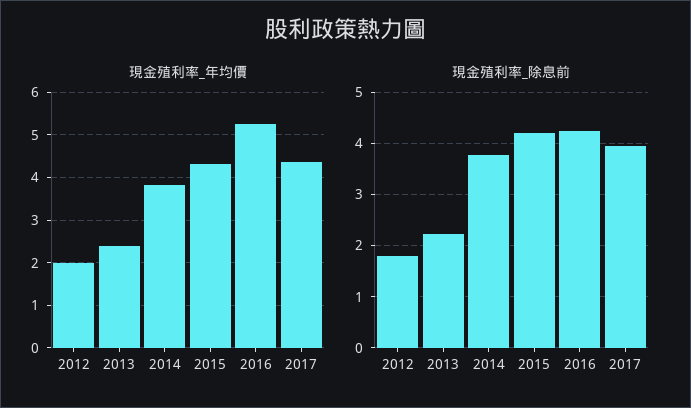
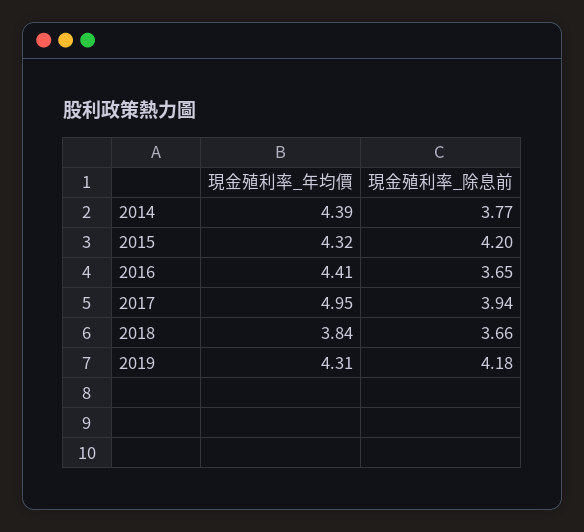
現金殖利率_年均價, 2012: 2 -> none
現金殖利率_年均價, 2013: 2.4 -> none
現金殖利率_年均價, 2014: 3.8 -> 4.39
現金殖利率_年均價, 2016: 5.2 -> 4.41
現金殖利率_年均價, 2017: 4.4 -> 4.95
現金殖利率_除息前, 2012: 1.8 -> none
現金殖利率_除息前, 2013: 2.2 -> none
現金殖利率_除息前, 2016: 4.2 -> 3.65
現金殖利率_年均價, 2018: none -> 3.84
現金殖利率_除息前, 2018: none -> 3.66
現金殖利率_年均價, 2019: none -> 4.31
現金殖利率_除息前, 2019: none -> 4.18

